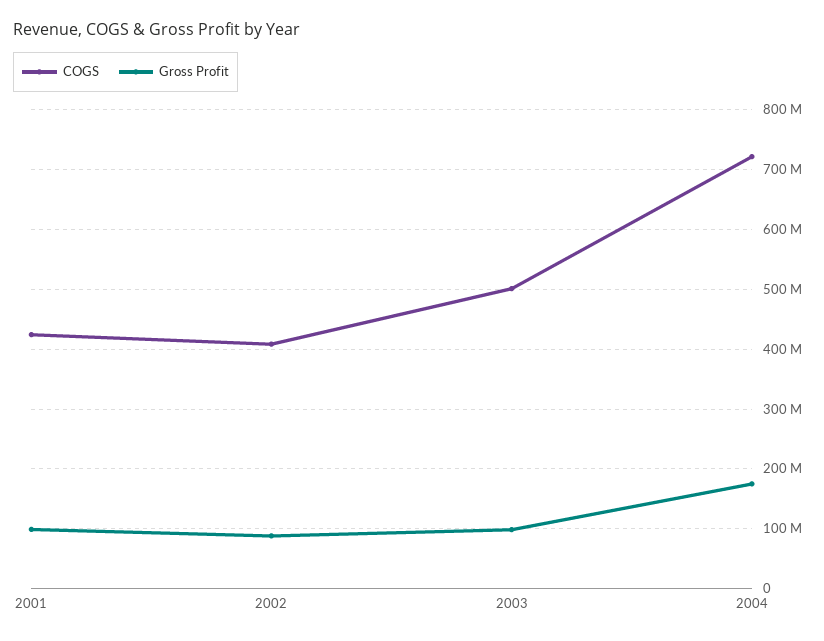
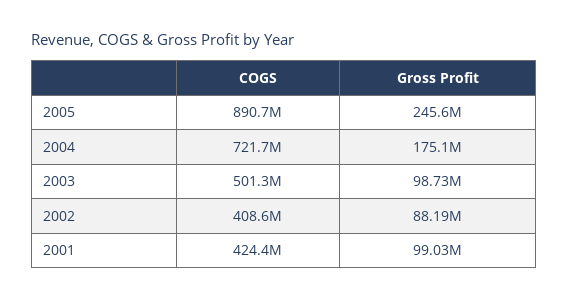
COGS, 2005: none -> 890700000
Gross Profit, 2005: none -> 245600000

